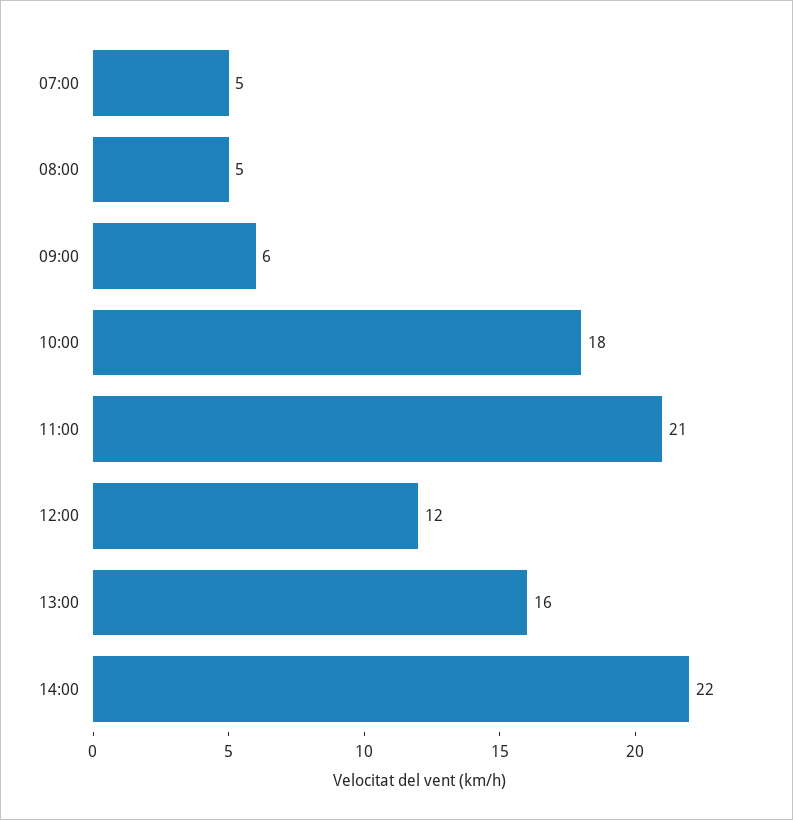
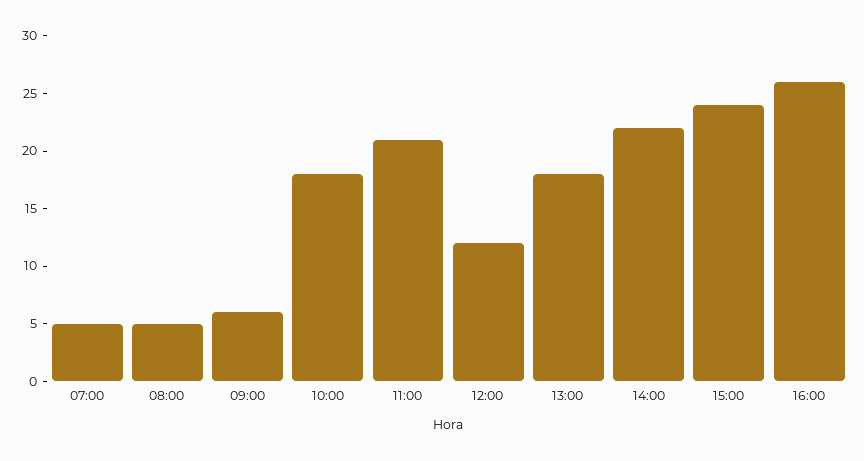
13:00: 16 -> 18
15:00: none -> 24
16:00: none -> 26

